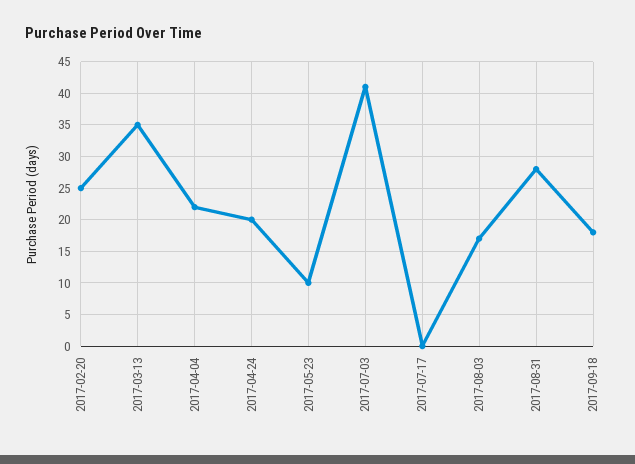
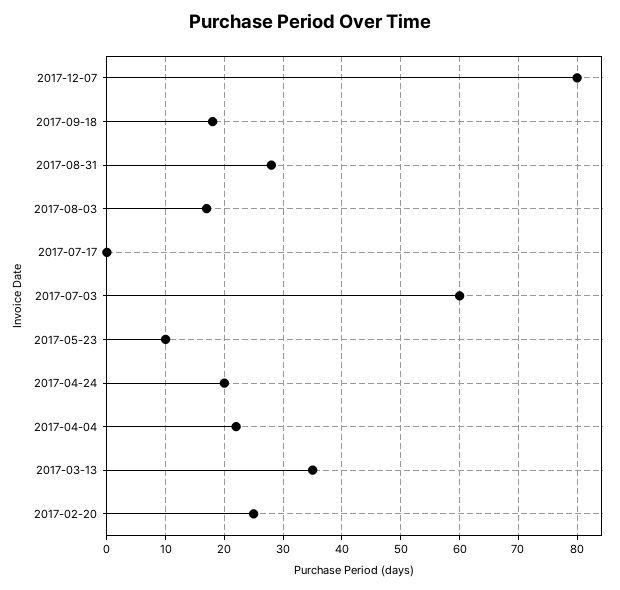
2017-07-03: 41 -> 60
2017-12-07: none -> 80

